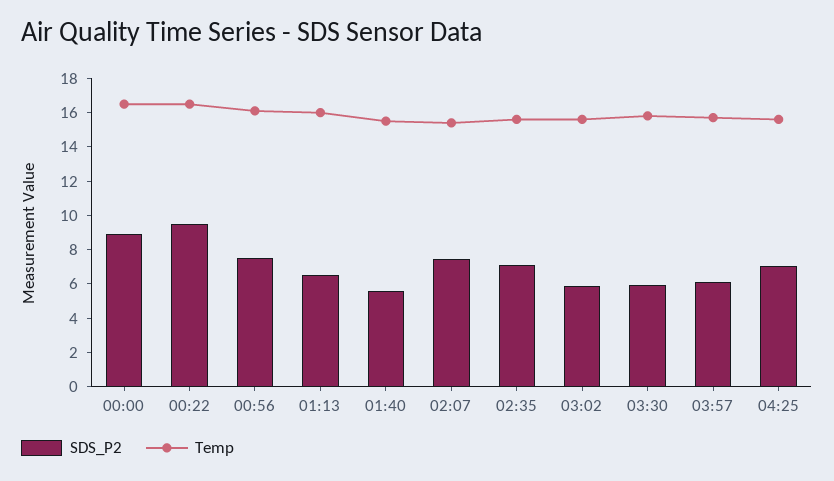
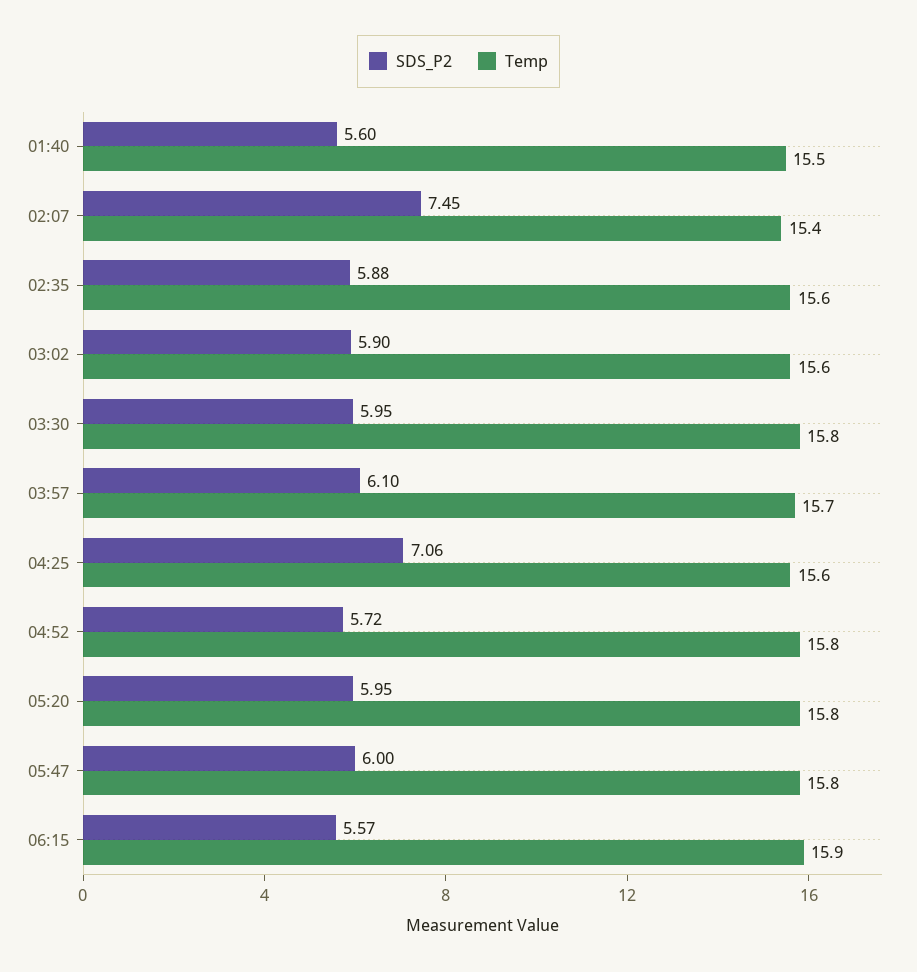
SDS_P2, 00:00: 9 -> none
Temp, 00:00: 16.5 -> none
SDS_P2, 00:22: 9.5 -> none
Temp, 00:22: 16.5 -> none
SDS_P2, 00:56: 7.5 -> none
Temp, 00:56: 16 -> none
SDS_P2, 01:13: 6.5 -> none
Temp, 01:13: 16 -> none
SDS_P2, 02:35: 7 -> 5.88
SDS_P2, 04:52: none -> 5.72
Temp, 04:52: none -> 15.8
SDS_P2, 05:20: none -> 5.95
Temp, 05:20: none -> 15.8
SDS_P2, 05:47: none -> 6
Temp, 05:47: none -> 15.8
SDS_P2, 06:15: none -> 5.57
Temp, 06:15: none -> 15.9

